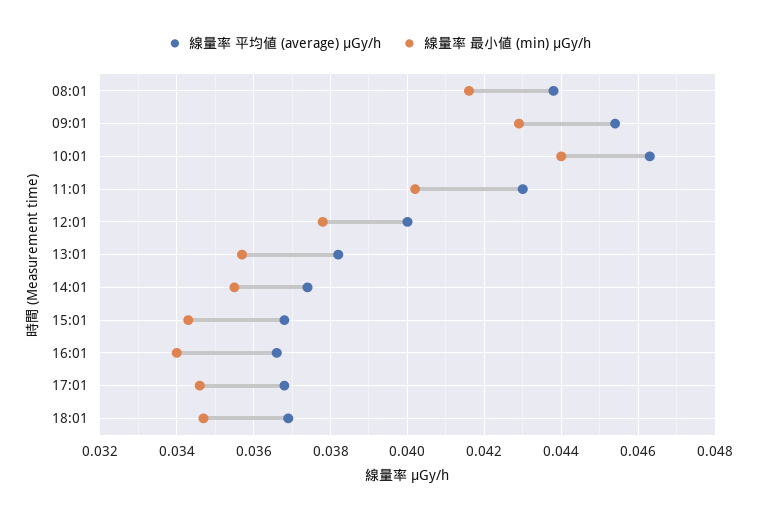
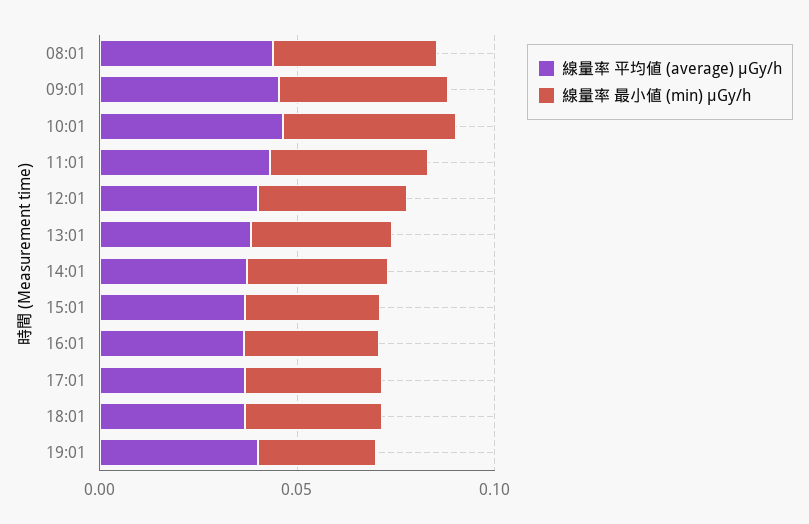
線量率 平均値 (average) μGy/h, 19:01: none -> 0.04
線量率 最小値 (min) μGy/h, 19:01: none -> 0.03

